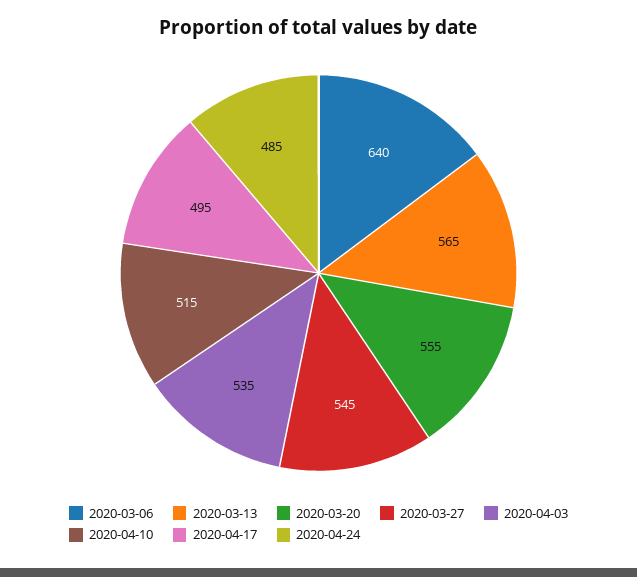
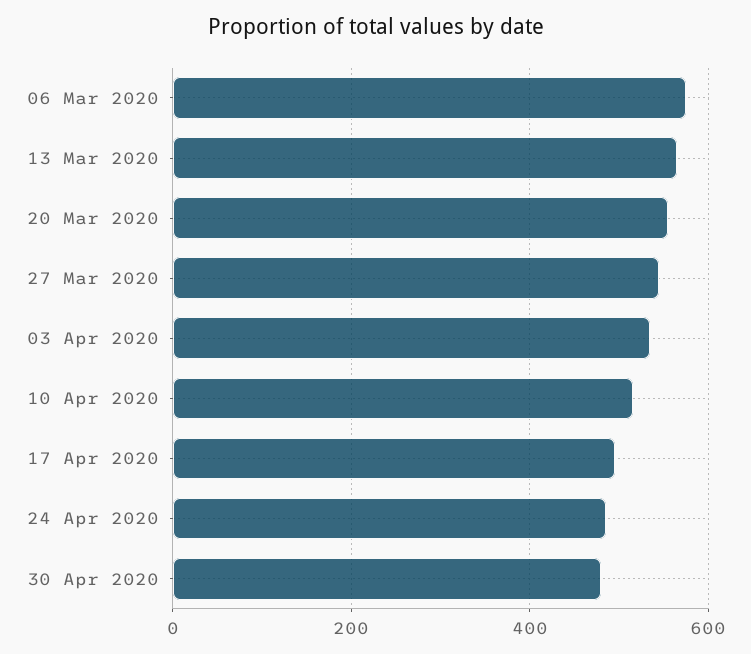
2020-03-06: 640 -> 580
30 Apr 2020: none -> 480

